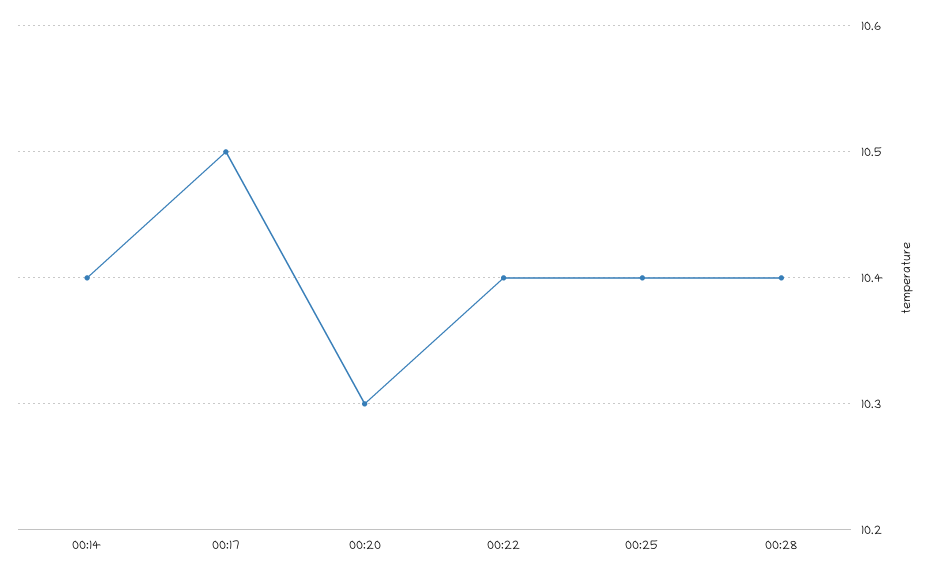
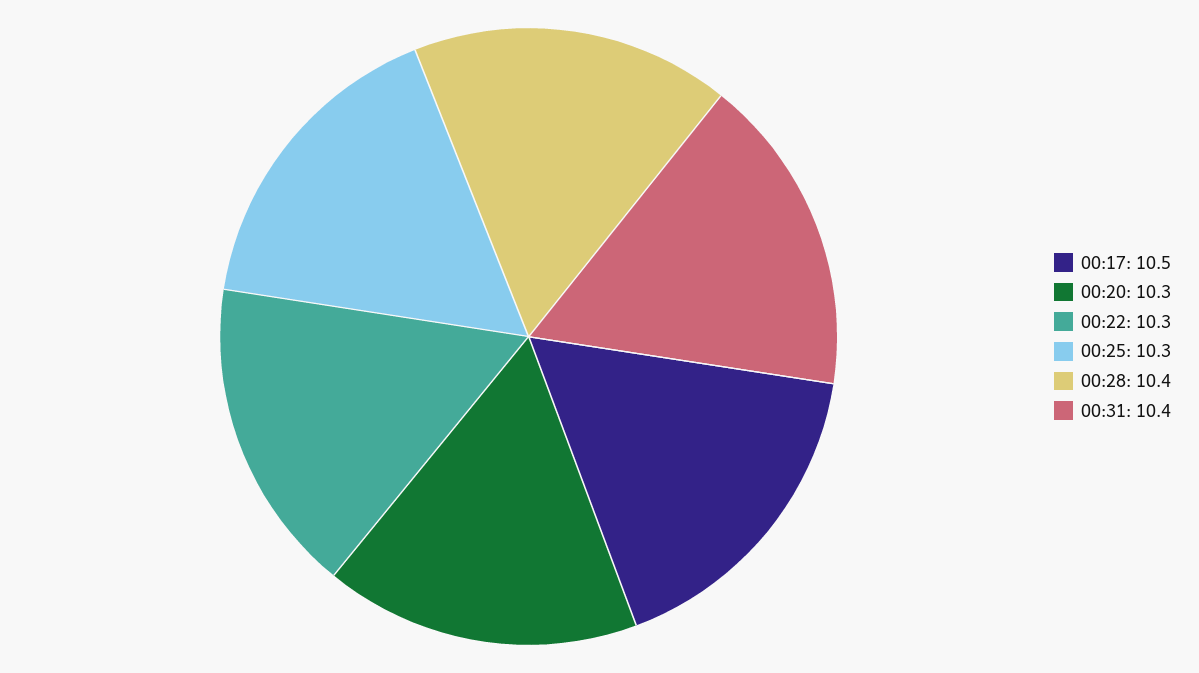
00:14: 10.4 -> none
00:22: 10.4 -> 10.3
00:25: 10.4 -> 10.3
00:31: none -> 10.4

